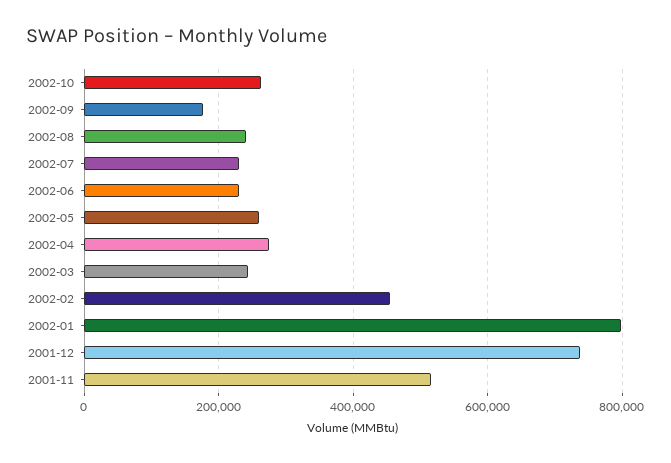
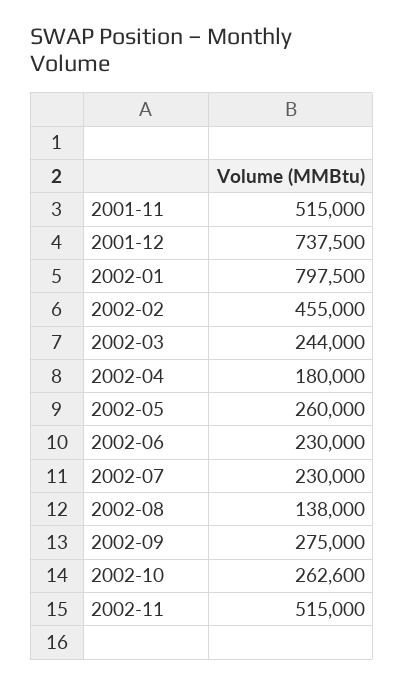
2002-09: 180000 -> 275000
2002-08: 240000 -> 138000
2002-04: 280000 -> 180000
2002-11: none -> 515000

